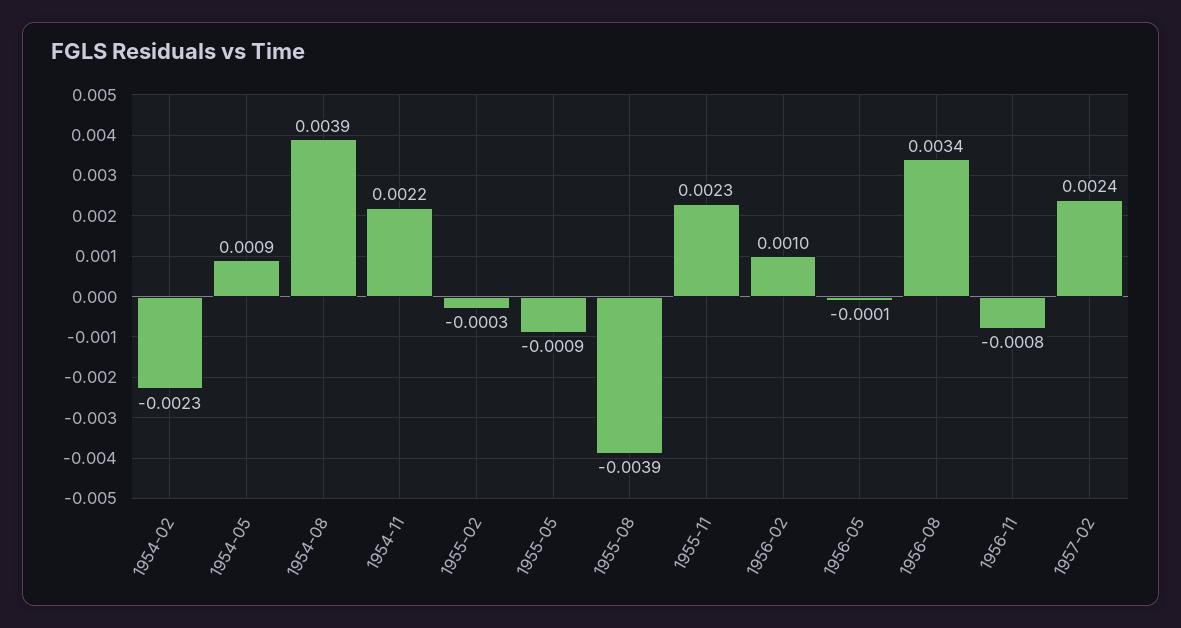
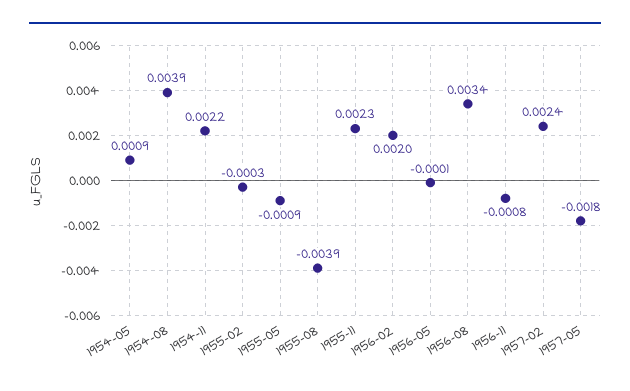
1954-02: -0.0023 -> none
1956-02: 0.001 -> 0.002
1957-05: none -> -0.0018

